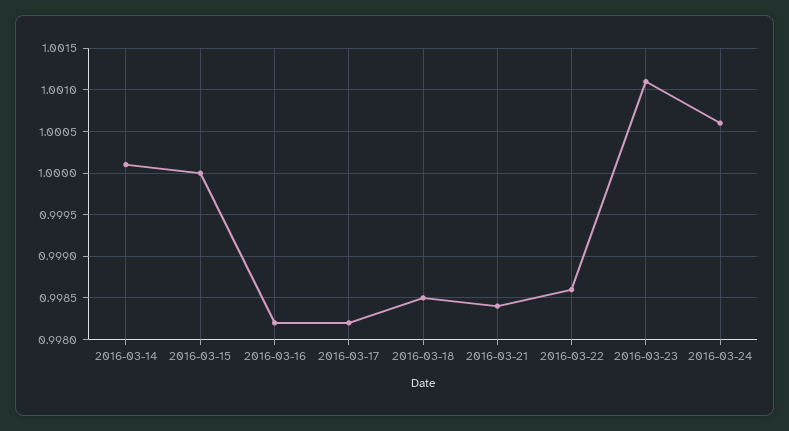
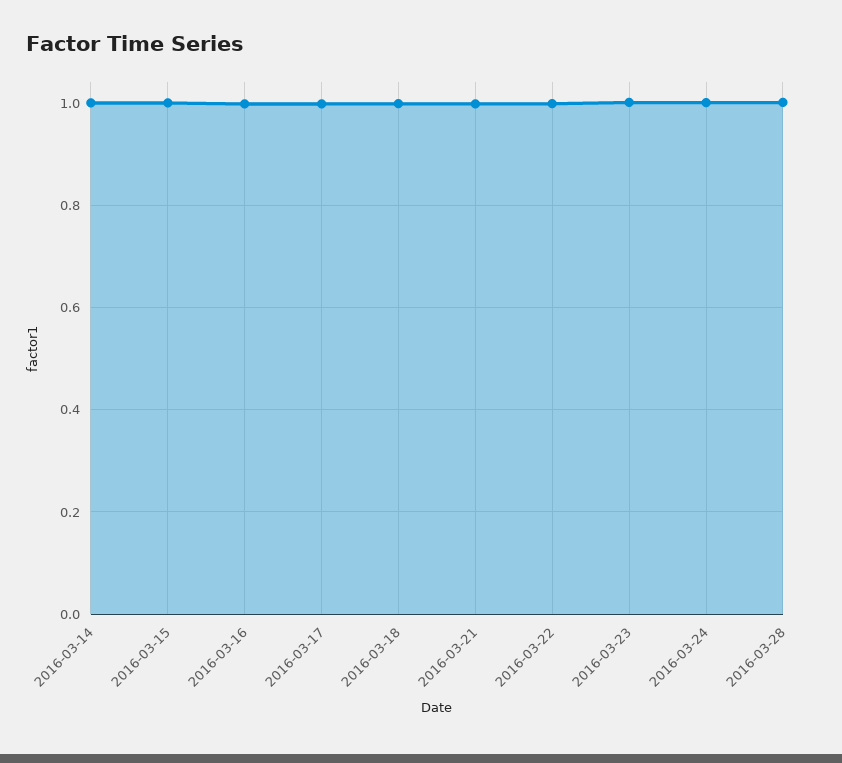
2016-03-28: none -> 1

